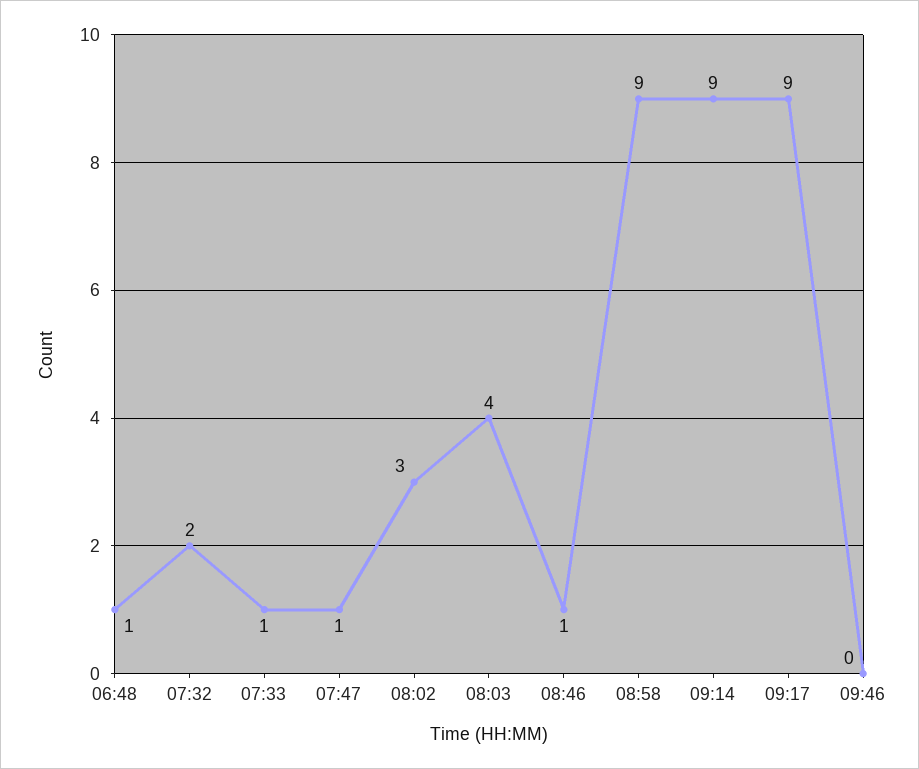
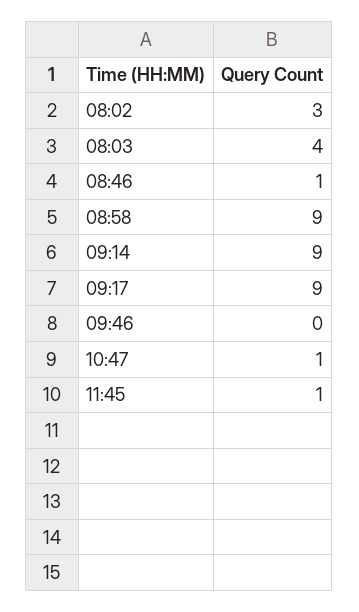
06:48: 1 -> none
07:32: 2 -> none
07:33: 1 -> none
07:47: 1 -> none
10:47: none -> 1
11:45: none -> 1

